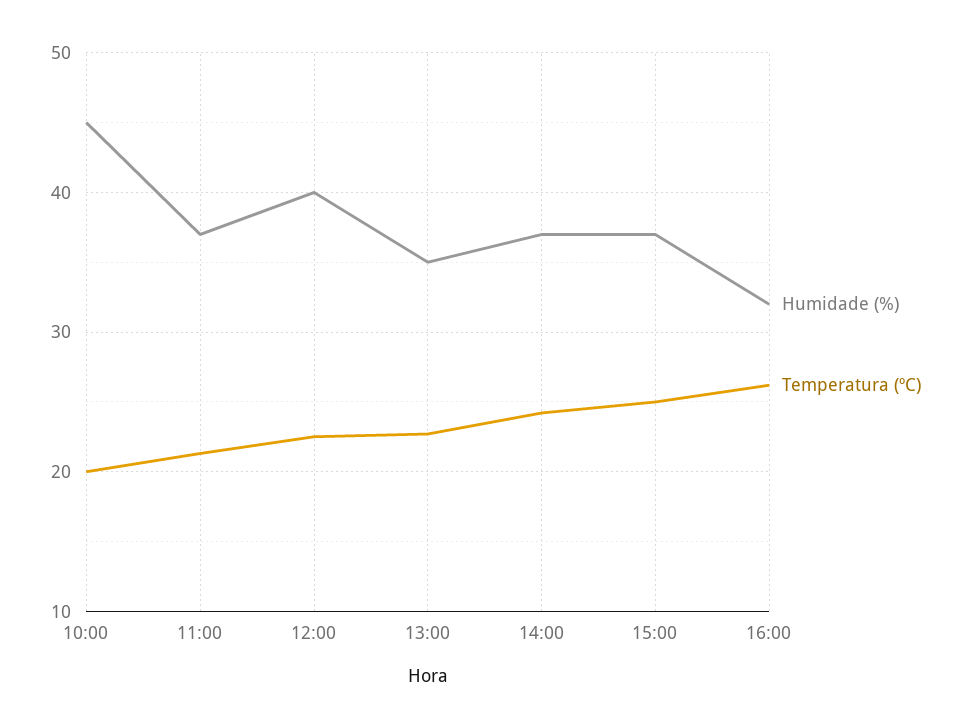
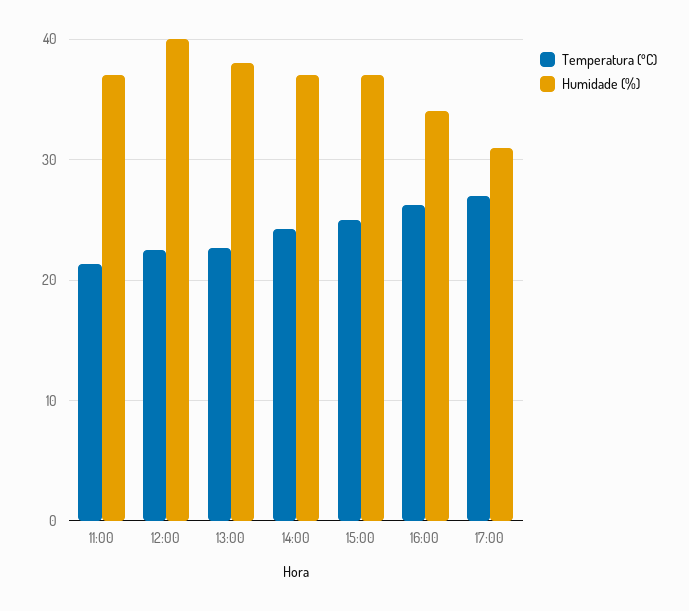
Humidade (%), 10:00: 45 -> none
Temperatura (ºC), 10:00: 20 -> none
Humidade (%), 13:00: 35 -> 38
Humidade (%), 16:00: 32 -> 34
Temperatura (ºC), 17:00: none -> 27
Humidade (%), 17:00: none -> 31

